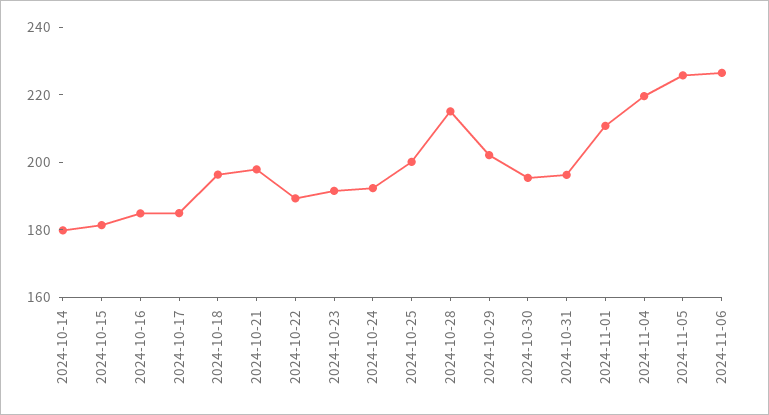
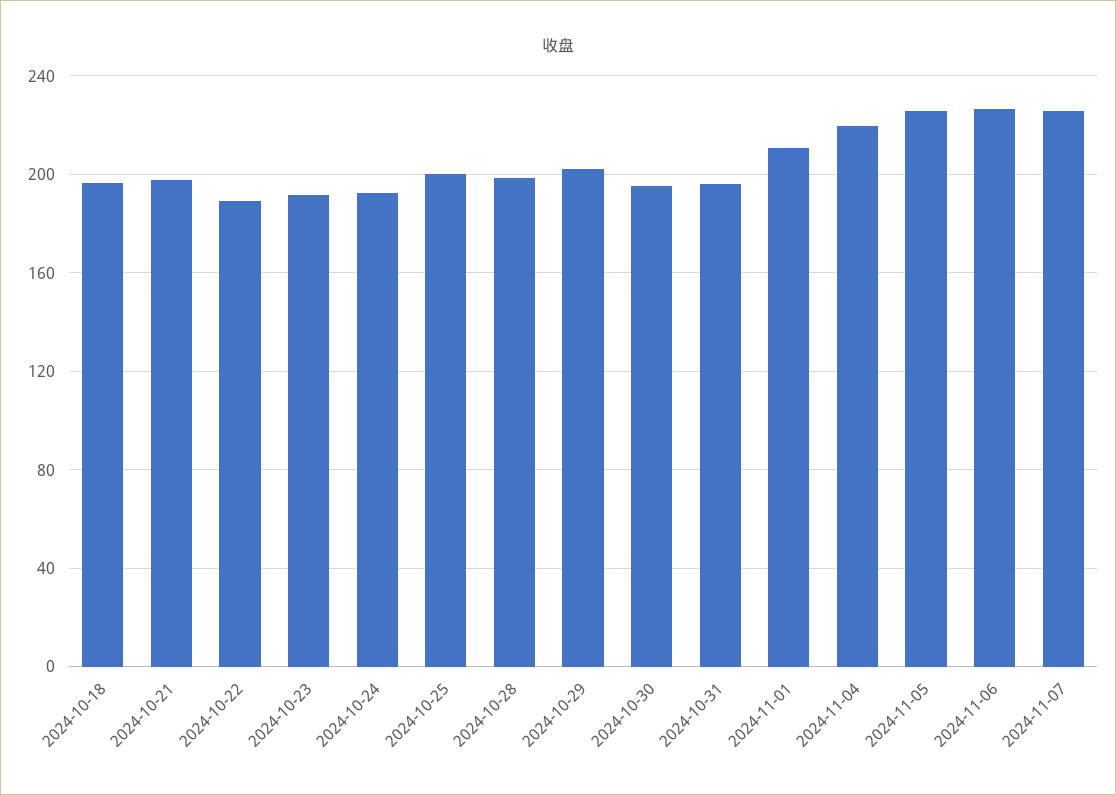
2024-10-14: 180 -> none
2024-10-15: 180 -> none
2024-10-16: 185 -> none
2024-10-17: 185 -> none
2024-10-28: 215 -> 200
2024-11-07: none -> 225

